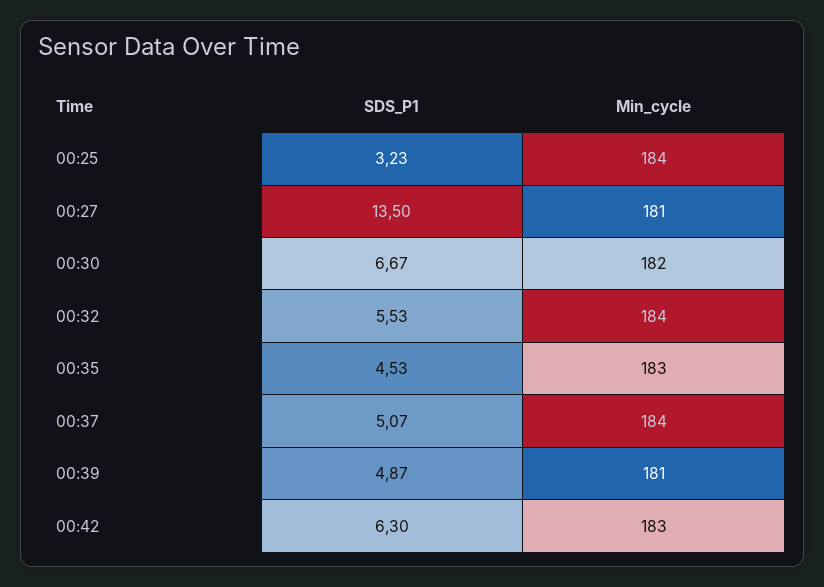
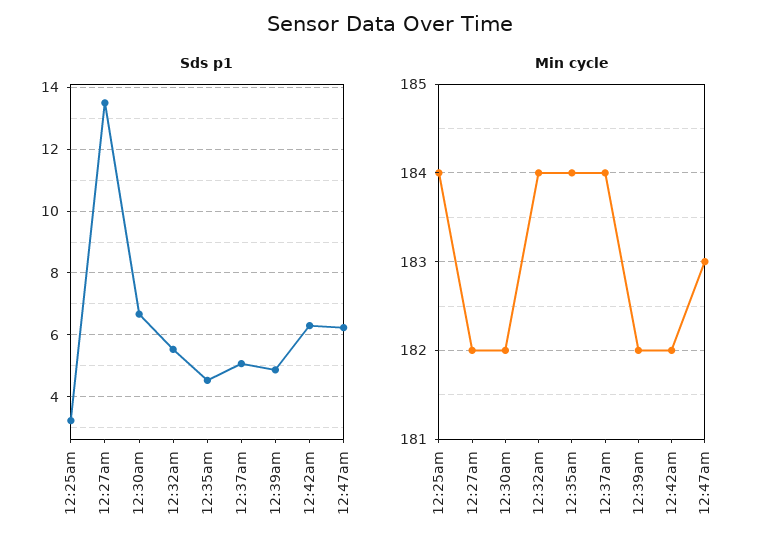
Min_cycle, 00:27: 181 -> 182
Min_cycle, 00:35: 183 -> 184
Min_cycle, 00:39: 181 -> 182
Min_cycle, 00:42: 183 -> 182
SDS_P1, 12:47am: none -> 6.2
Min_cycle, 12:47am: none -> 183

